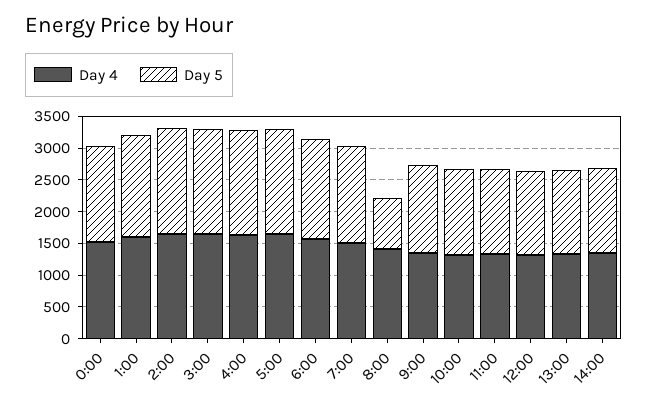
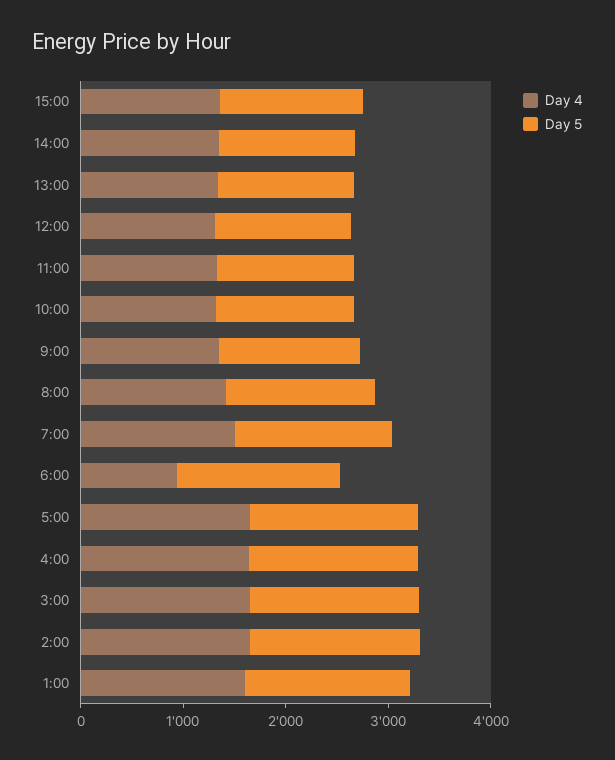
Day 4, 0:00: 1500 -> none
Day 5, 0:00: 1500 -> none
Day 4, 6:00: 1500 -> 1000
Day 5, 8:00: 750 -> 1400
Day 4, 15:00: none -> 1400
Day 5, 15:00: none -> 1400

